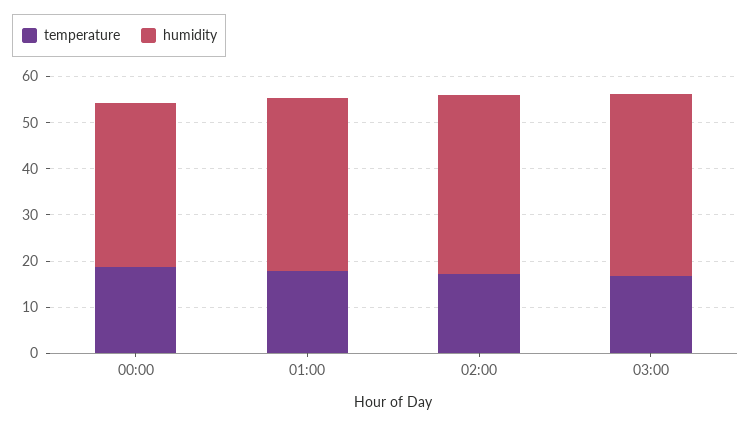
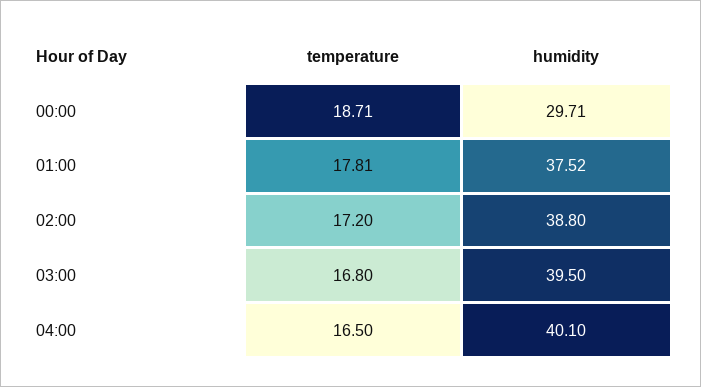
humidity, 00:00: 36 -> 29.71
temperature, 04:00: none -> 16.5
humidity, 04:00: none -> 40.1

